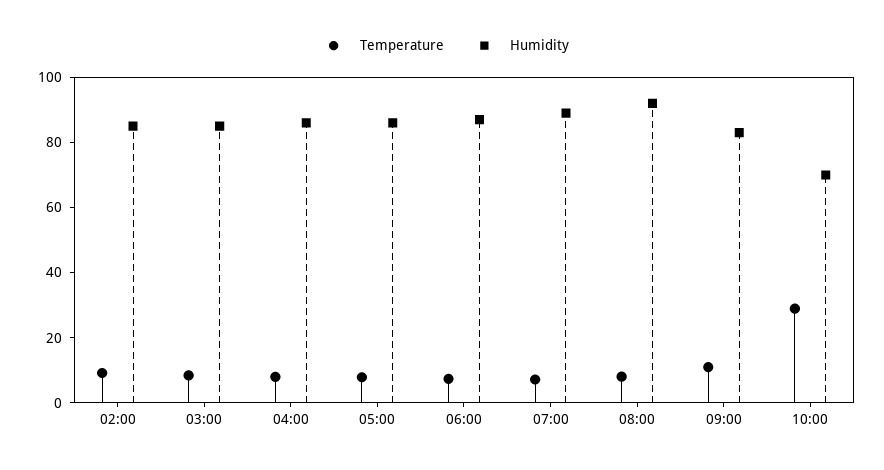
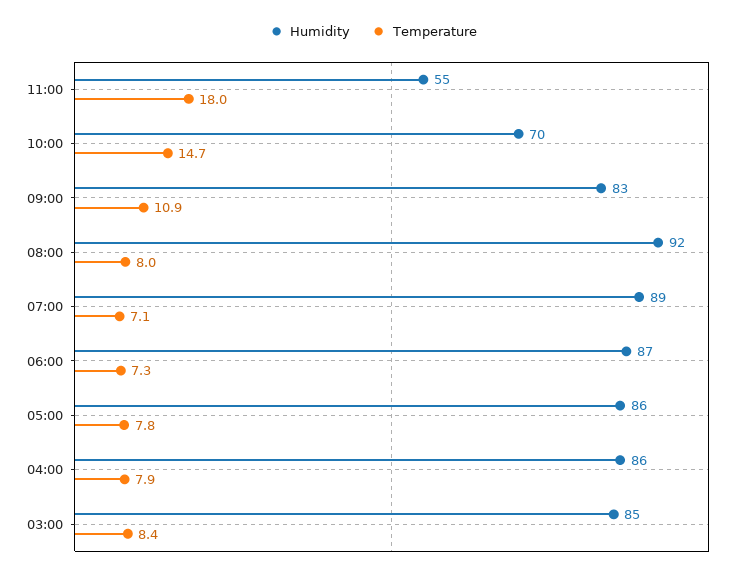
Temperature, 02:00: 10 -> none
Humidity, 02:00: 85 -> none
Temperature, 10:00: 30 -> 14.7
Humidity, 11:00: none -> 55
Temperature, 11:00: none -> 18

